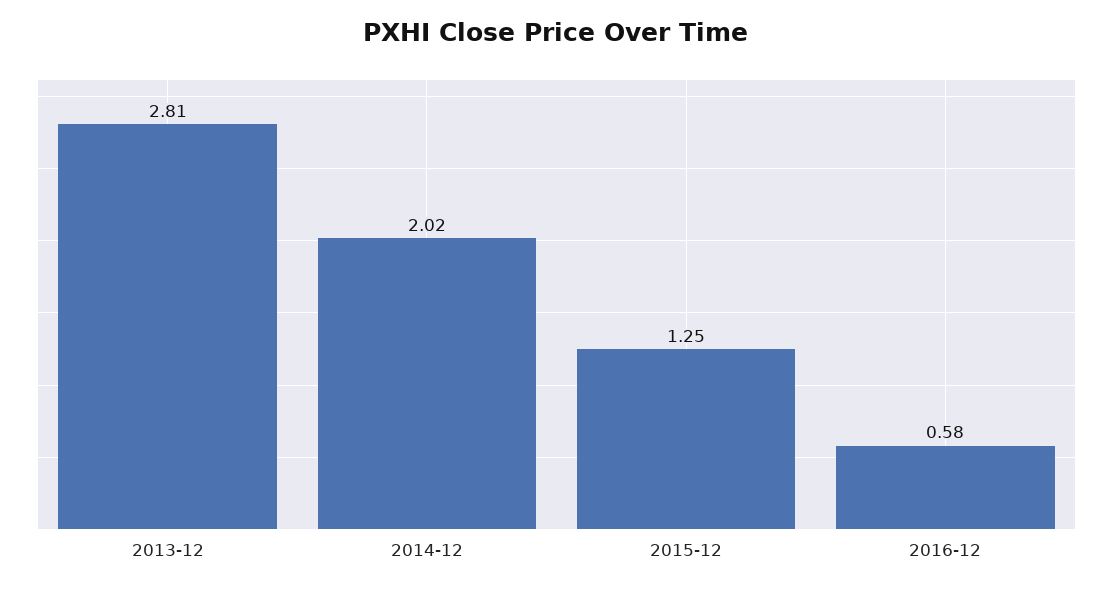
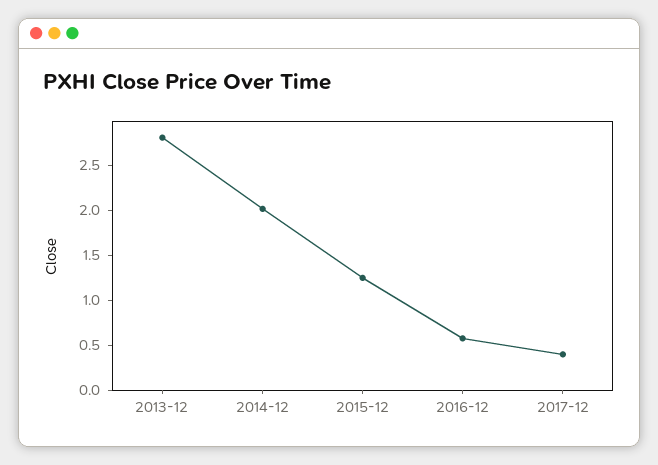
2017-12: none -> 0.4

